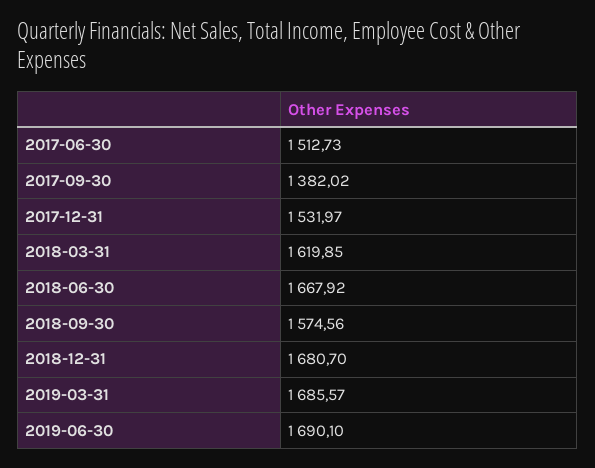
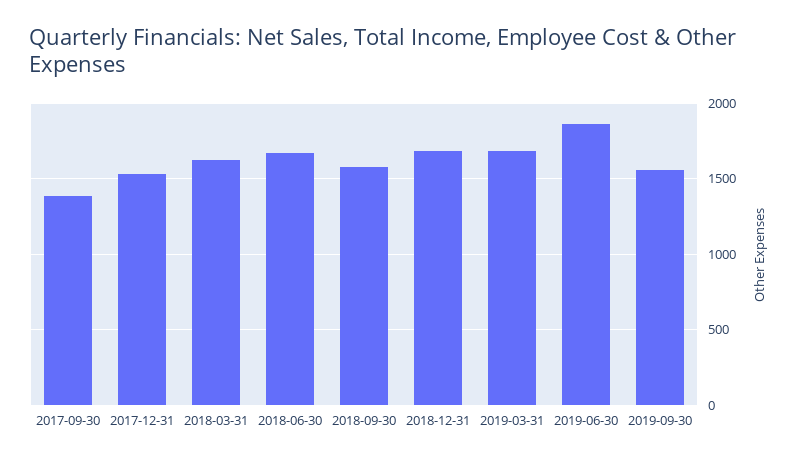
2017-06-30: 1512.73 -> none
2019-06-30: 1690.1 -> 1850
2019-09-30: none -> 1550

